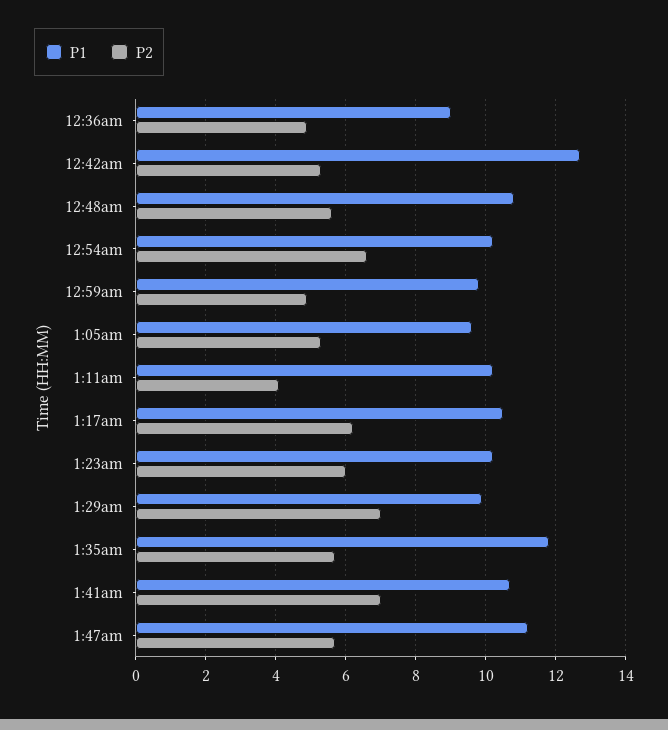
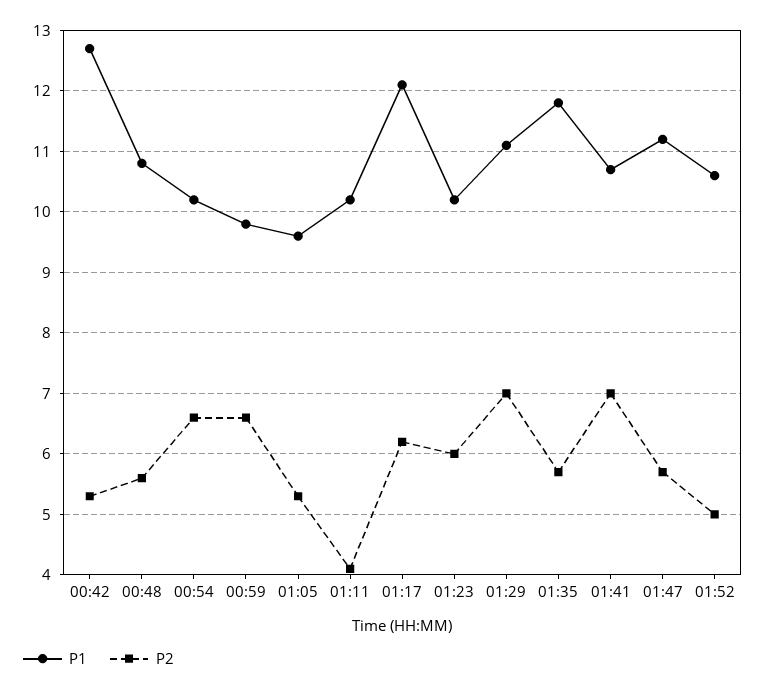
P1, 12:36am: 9 -> none
P2, 12:36am: 5 -> none
P2, 12:59am: 5 -> 6.6
P1, 1:17am: 10.5 -> 12.1
P1, 1:29am: 10 -> 11.1
P1, 01:52: none -> 10.6
P2, 01:52: none -> 5

